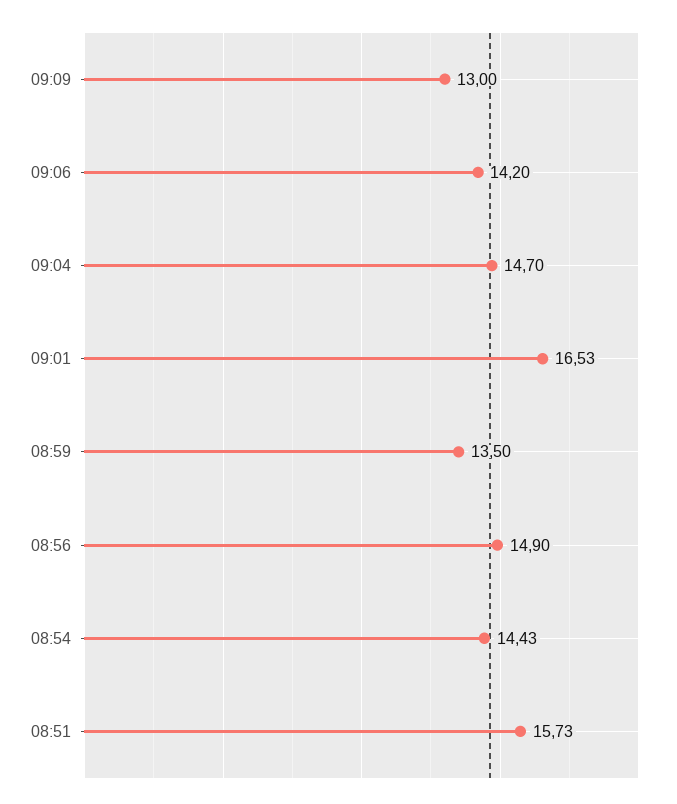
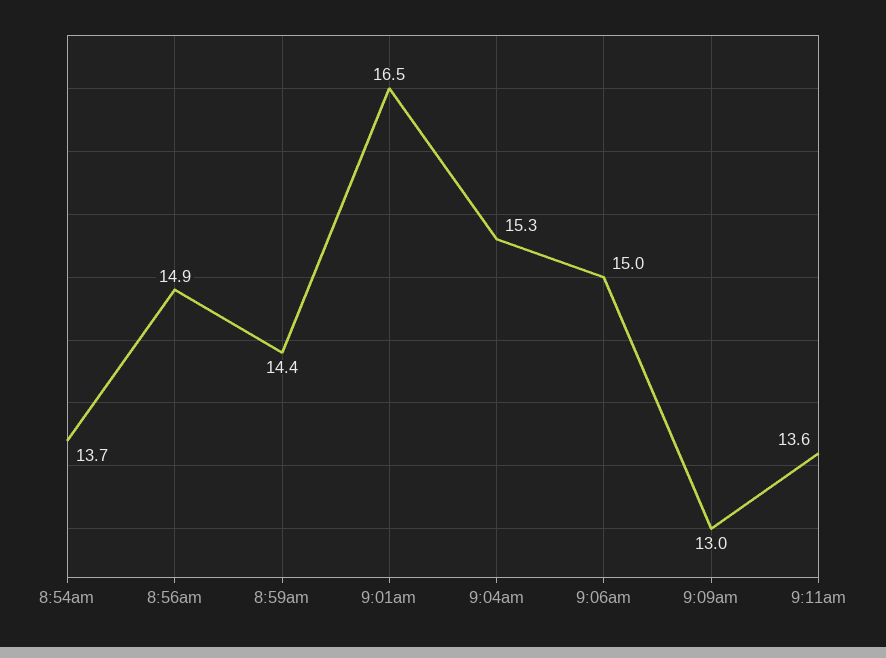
09:06: 14.2 -> 15
09:04: 14.7 -> 15.3
08:59: 13.5 -> 14.4
08:54: 14.43 -> 13.7
08:51: 15.73 -> none
9:11am: none -> 13.6

